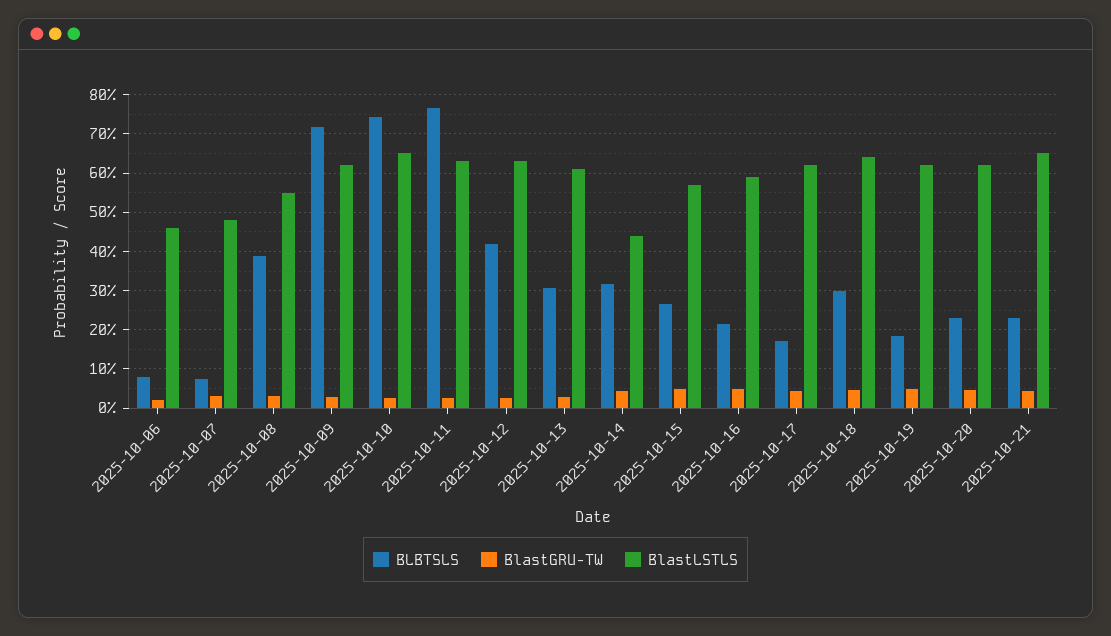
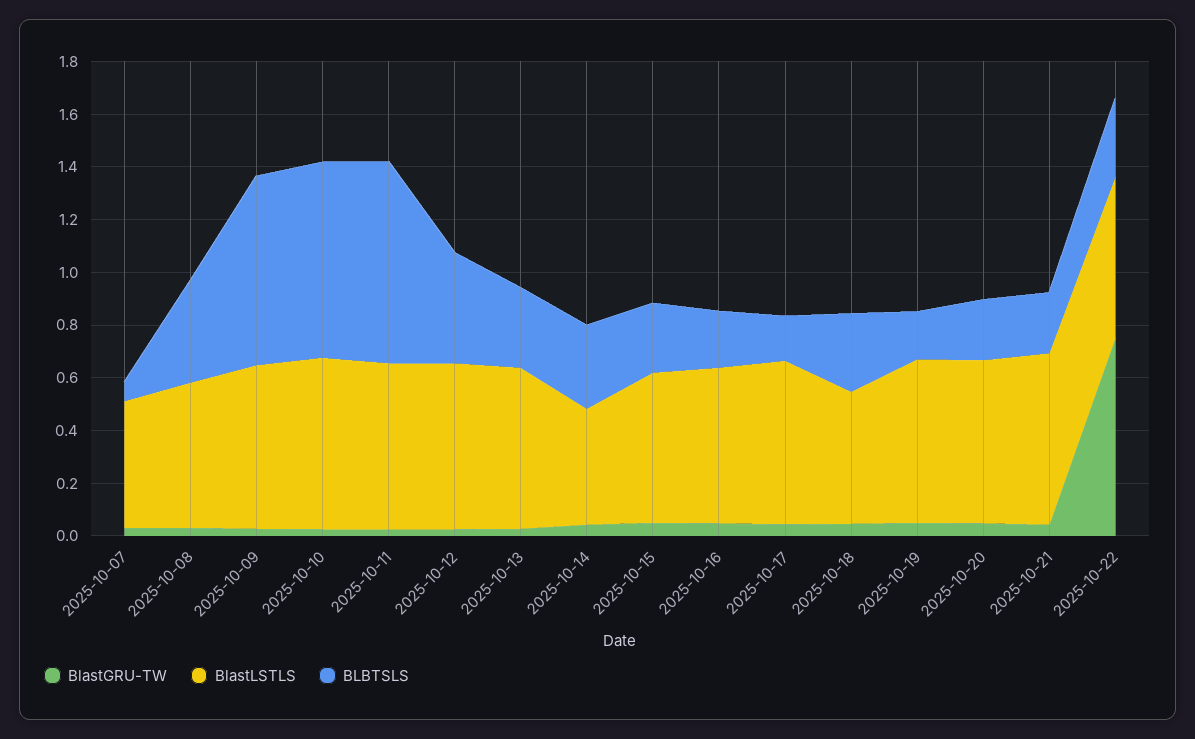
BLBTSLS, 2025-10-06: 0.08 -> none
BlastGRU-TW, 2025-10-06: 0.02 -> none
BlastLSTLS, 2025-10-06: 0.46 -> none
BlastLSTLS, 2025-10-18: 0.64 -> 0.5
BlastGRU-TW, 2025-10-22: none -> 0.75
BlastLSTLS, 2025-10-22: none -> 0.6
BLBTSLS, 2025-10-22: none -> 0.3

